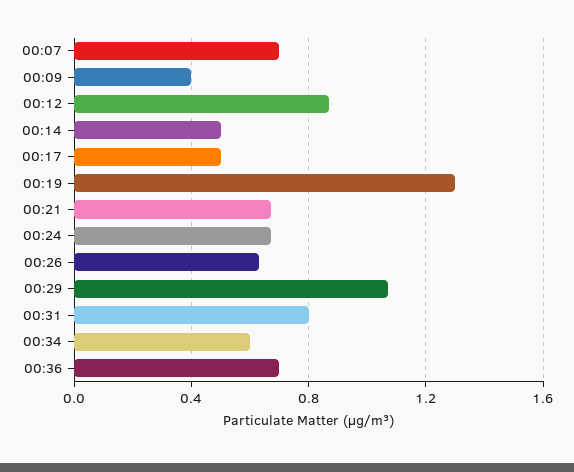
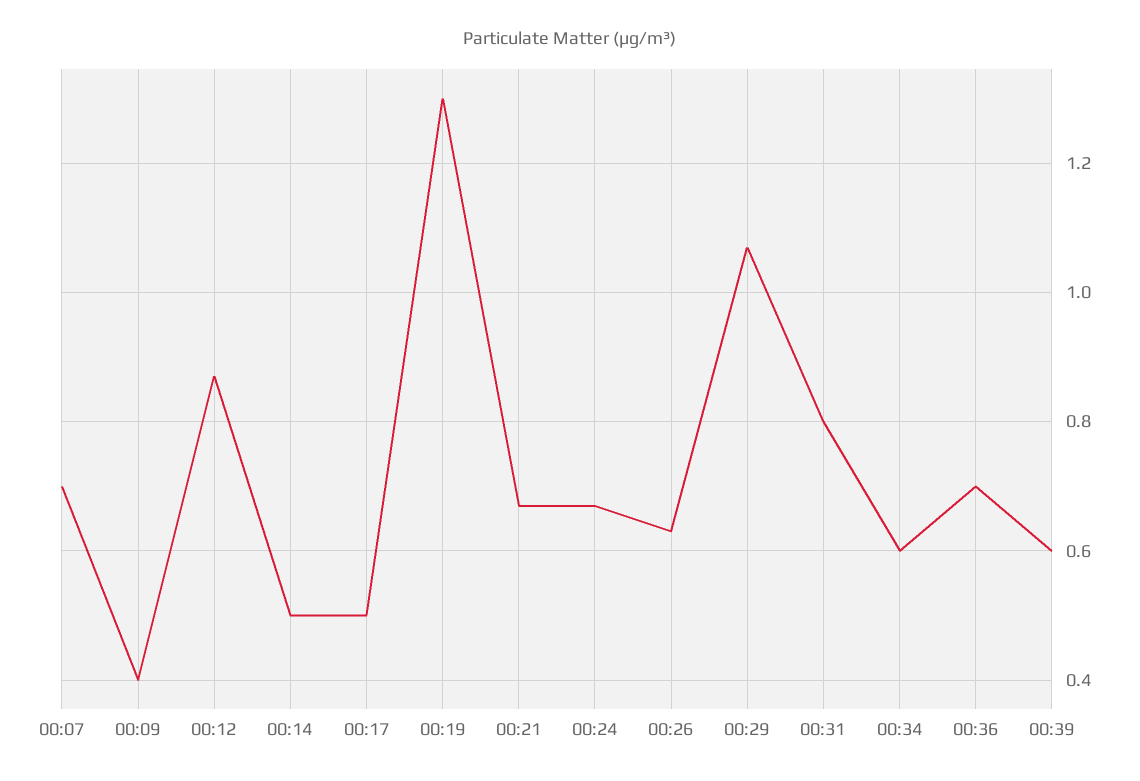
00:39: none -> 0.6

